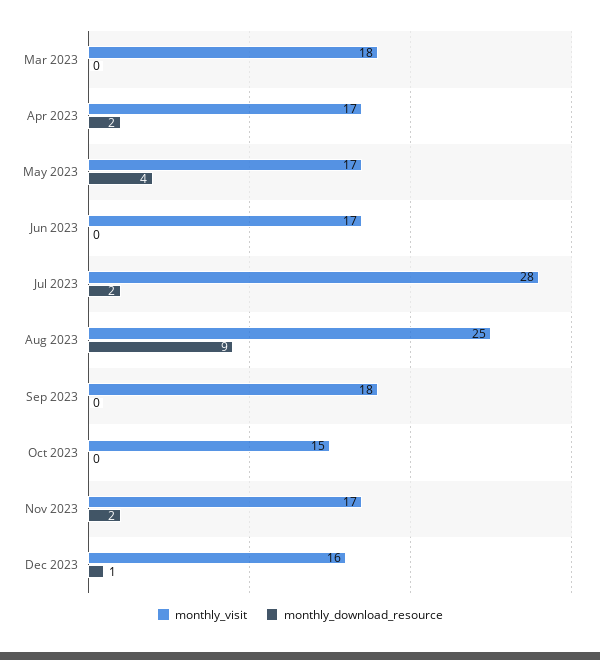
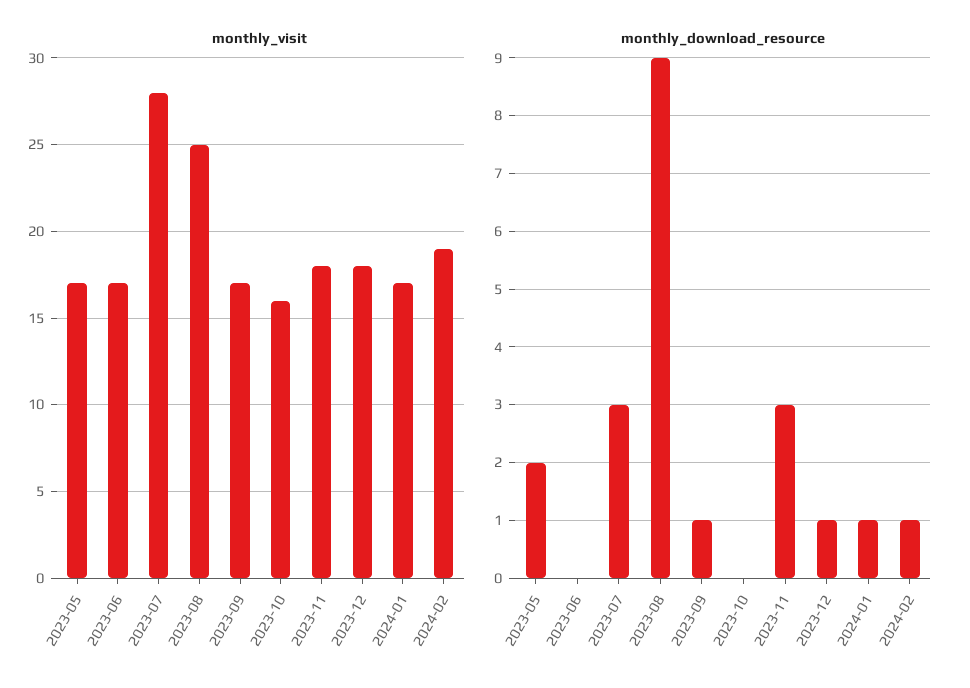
monthly_visit, Mar 2023: 18 -> none
monthly_download_resource, Mar 2023: 0 -> none
monthly_visit, Apr 2023: 17 -> none
monthly_download_resource, Apr 2023: 2 -> none
monthly_download_resource, May 2023: 4 -> 2
monthly_download_resource, Jul 2023: 2 -> 3
monthly_visit, Sep 2023: 18 -> 17
monthly_download_resource, Sep 2023: 0 -> 1
monthly_visit, Oct 2023: 15 -> 16
monthly_visit, Nov 2023: 17 -> 18
monthly_download_resource, Nov 2023: 2 -> 3
monthly_visit, Dec 2023: 16 -> 18
monthly_visit, 2024-01: none -> 17
monthly_visit, 2024-02: none -> 19
monthly_download_resource, 2024-01: none -> 1
monthly_download_resource, 2024-02: none -> 1

